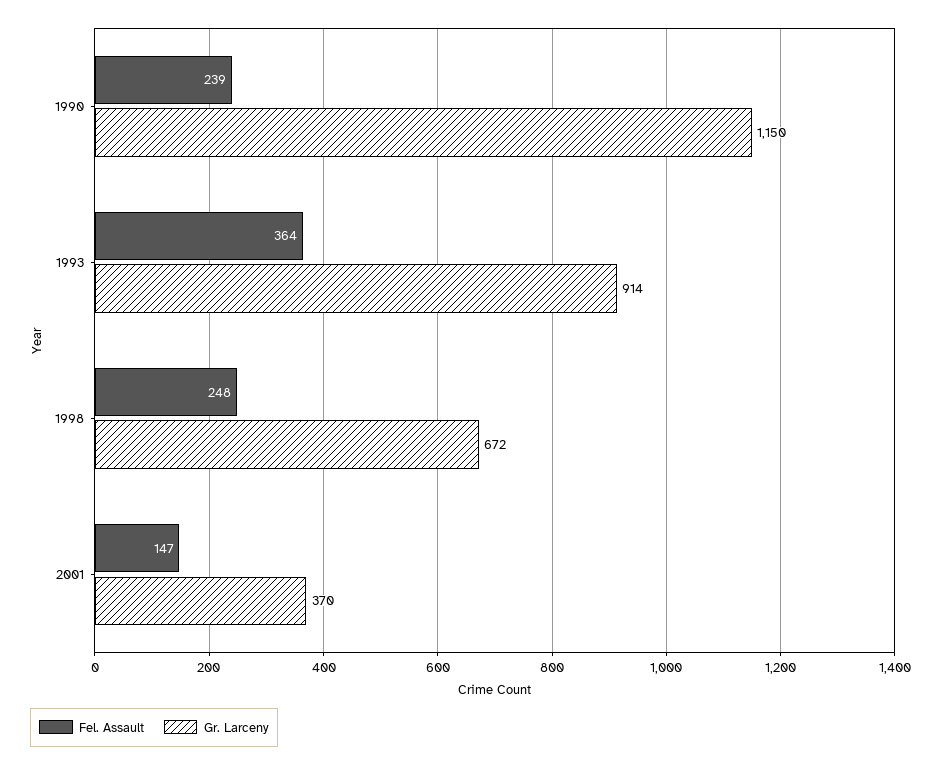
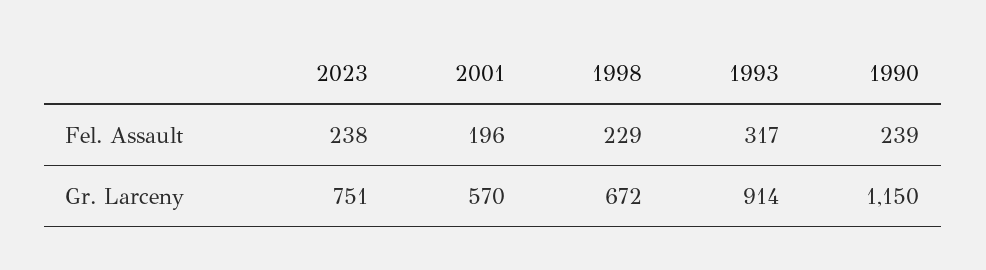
Fel. Assault, 1993: 364 -> 317
Fel. Assault, 1998: 248 -> 229
Fel. Assault, 2001: 147 -> 196
Gr. Larceny, 2001: 370 -> 570
Fel. Assault, 2023: none -> 238
Gr. Larceny, 2023: none -> 751

